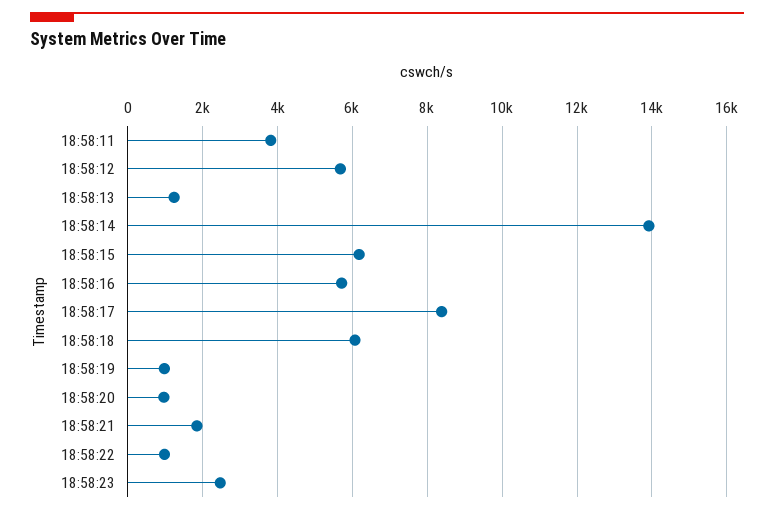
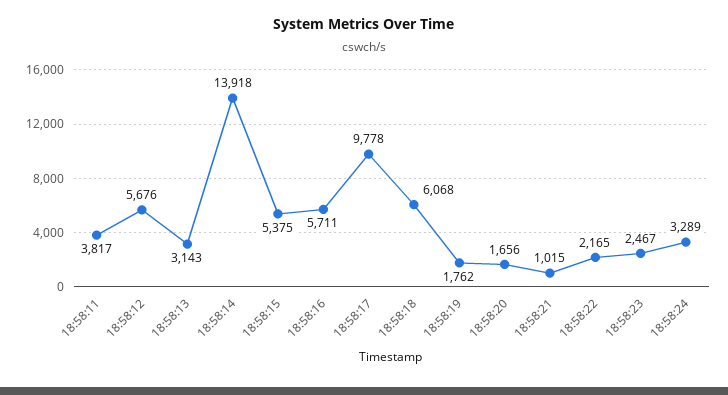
18:58:13: 1200 -> 3143
18:58:15: 6200 -> 5375
18:58:17: 8400 -> 9778
18:58:19: 1000 -> 1762
18:58:20: 1000 -> 1656
18:58:21: 1800 -> 1015
18:58:22: 1000 -> 2165
18:58:24: none -> 3289

